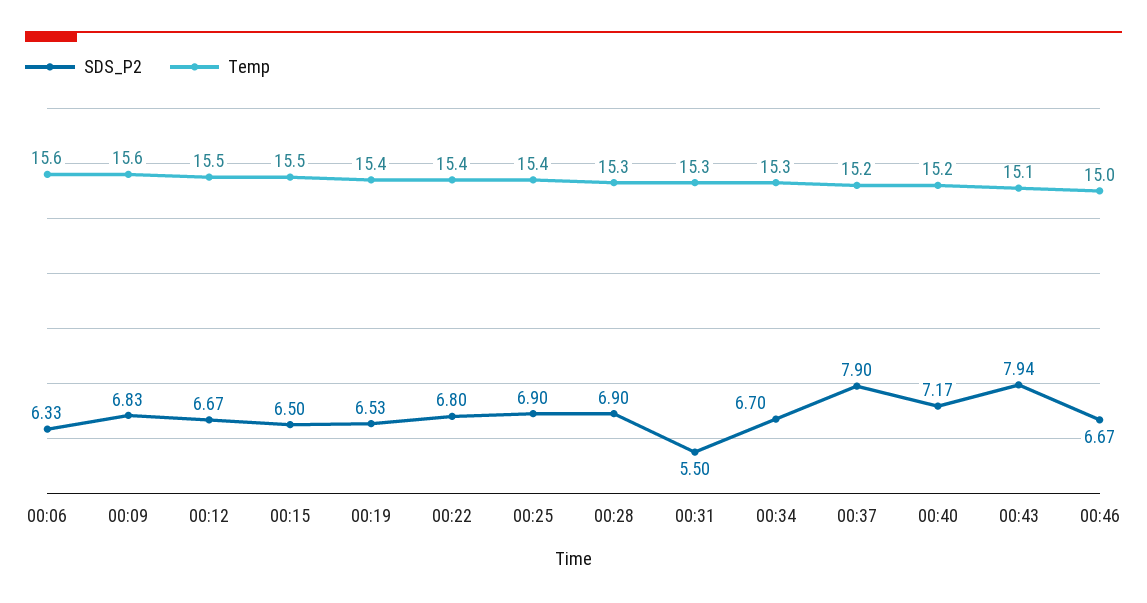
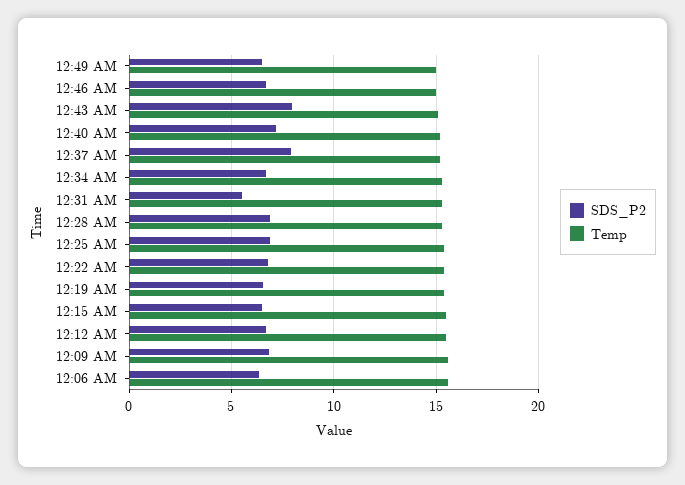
SDS_P2, 12:49 AM: none -> 6.5
Temp, 12:49 AM: none -> 15

